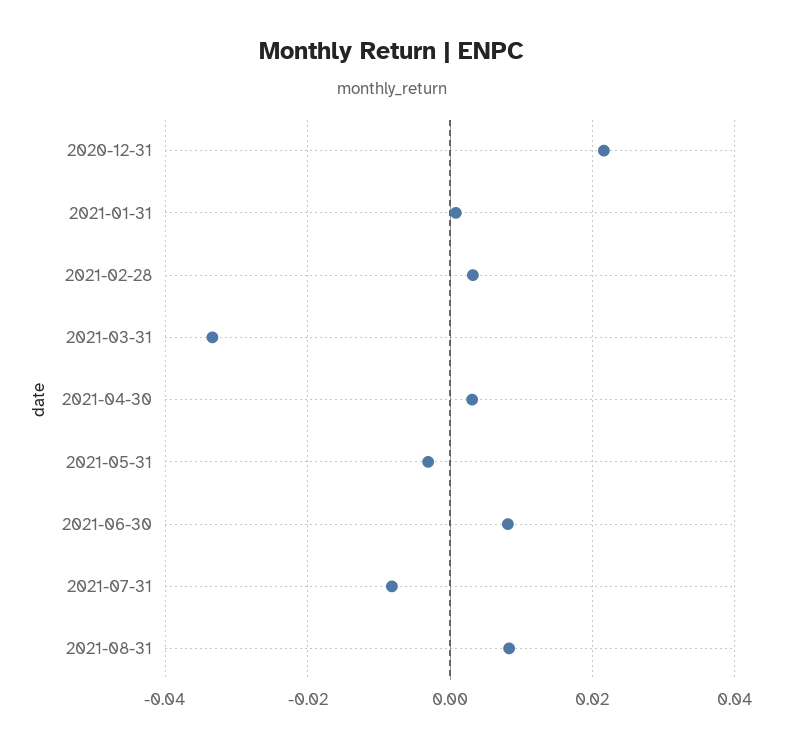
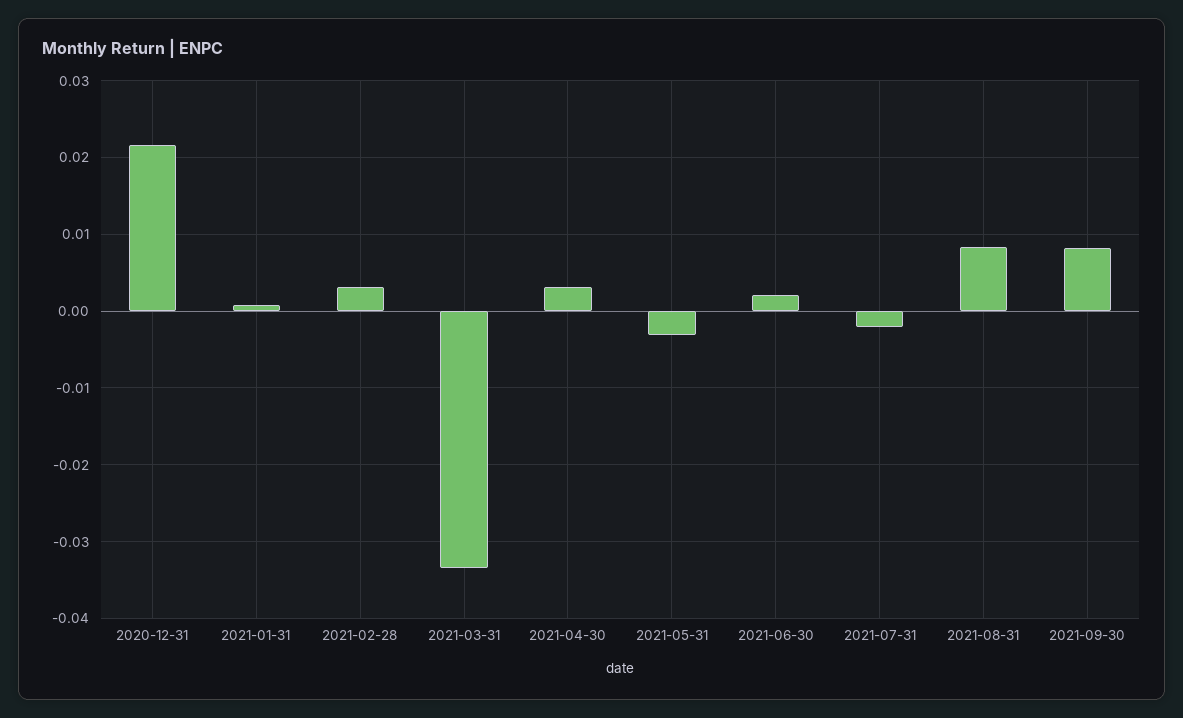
2021-06-30: 0.008 -> 0.002
2021-07-31: -0.008 -> -0.002
2021-09-30: none -> 0.008

